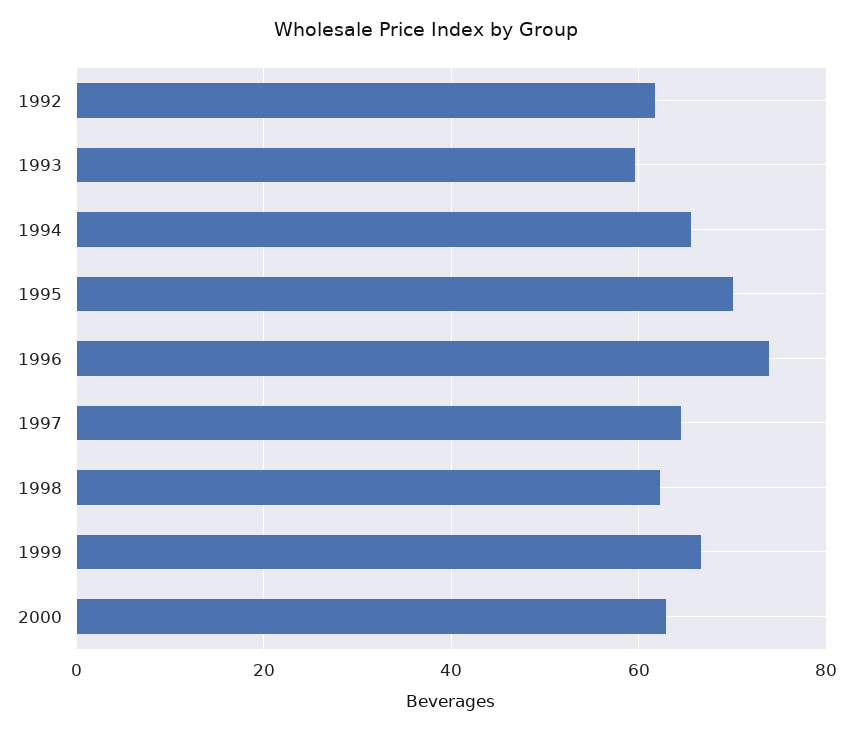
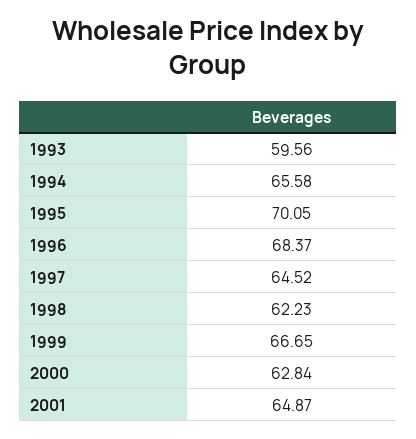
1992: 62 -> none
1996: 74 -> 68.37
2001: none -> 64.87

